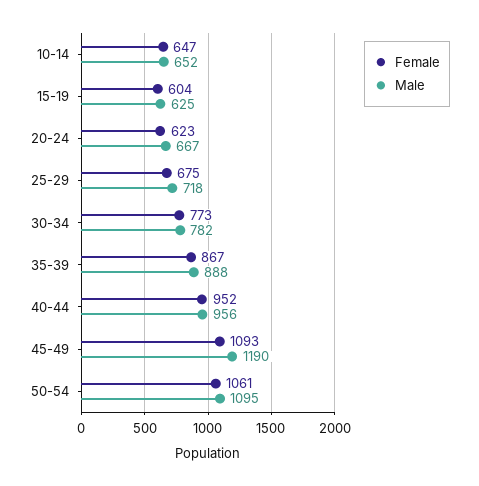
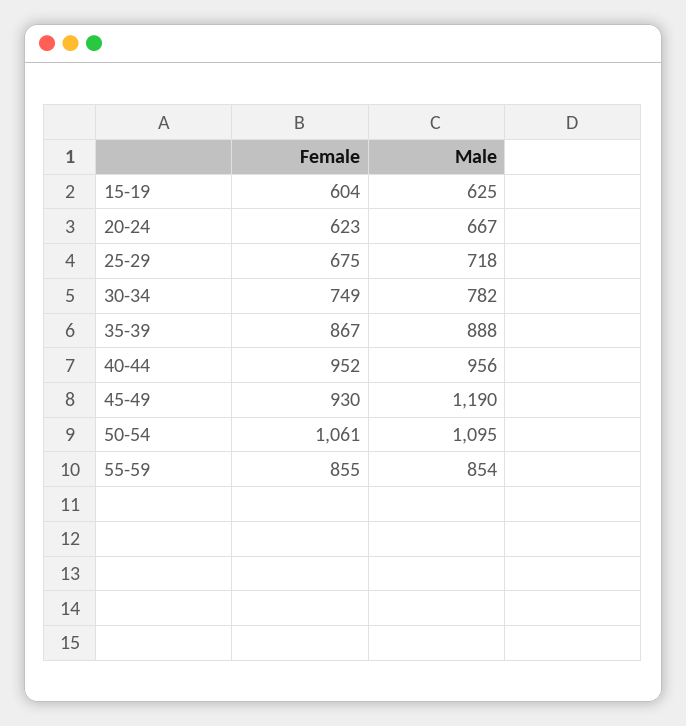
Female, 10-14: 647 -> none
Male, 10-14: 652 -> none
Female, 30-34: 773 -> 749
Female, 45-49: 1093 -> 930
Female, 55-59: none -> 855
Male, 55-59: none -> 854

